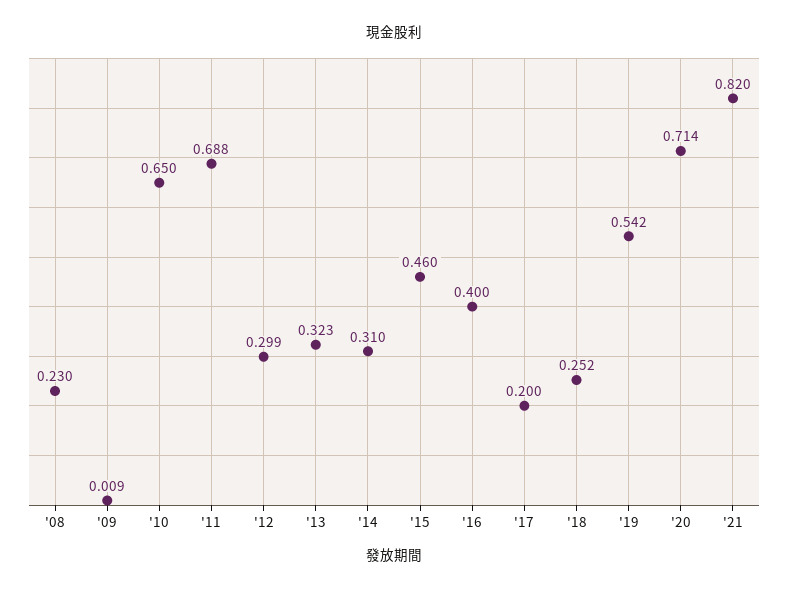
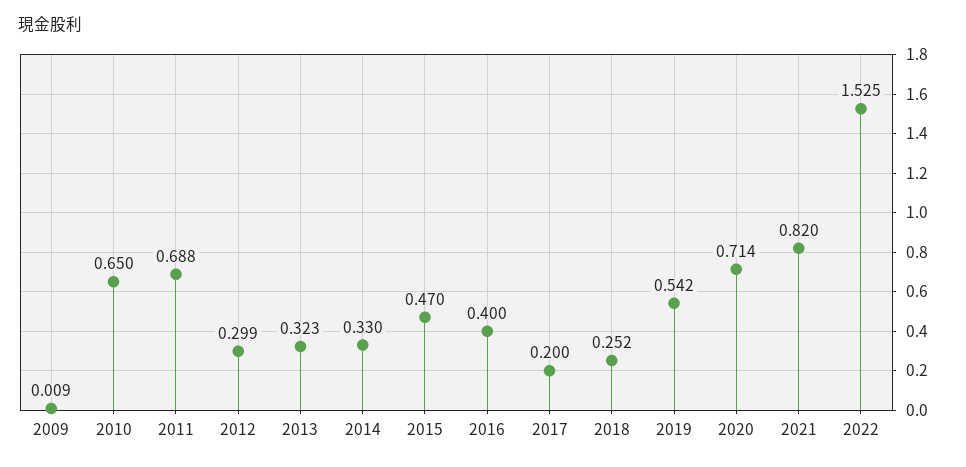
'08: 0.23 -> none
'14: 0.31 -> 0.33
'15: 0.46 -> 0.47
2022: none -> 1.525

